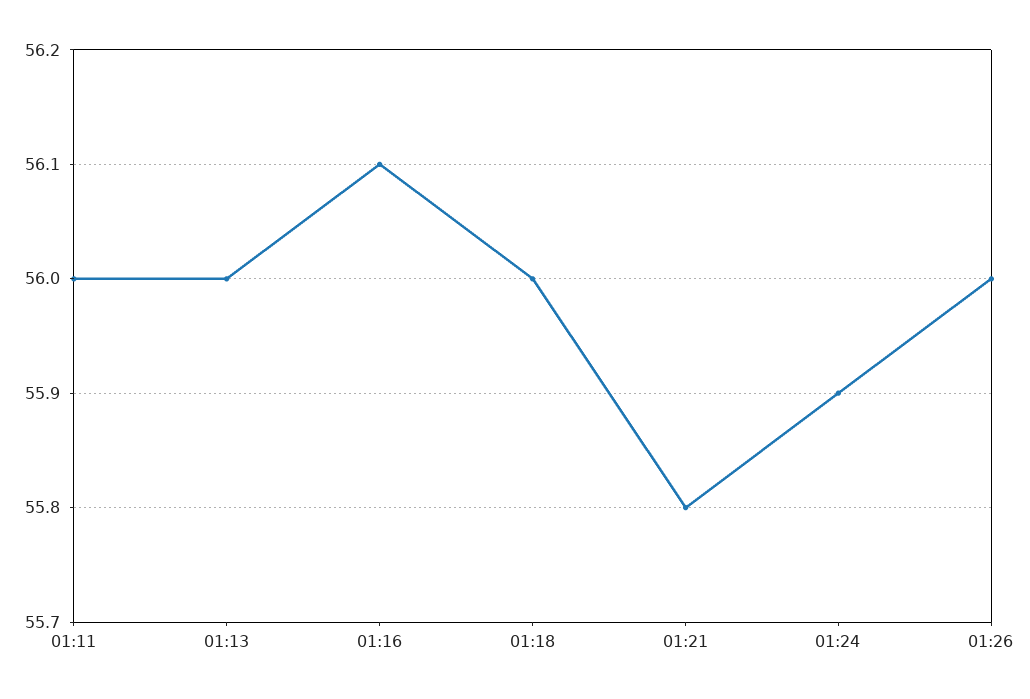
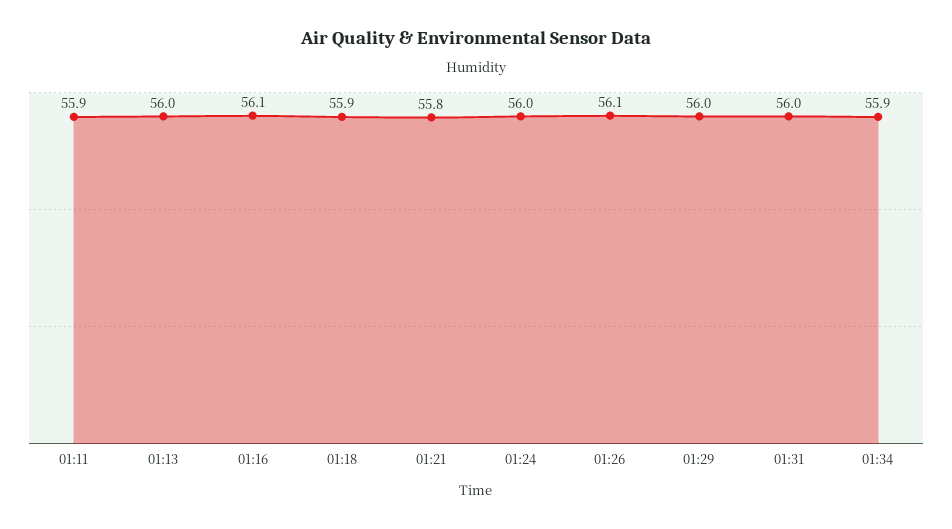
01:11: 56 -> 55.9
01:18: 56 -> 55.9
01:24: 55.9 -> 56
01:26: 56 -> 56.1
01:29: none -> 56
01:31: none -> 56
01:34: none -> 55.9

